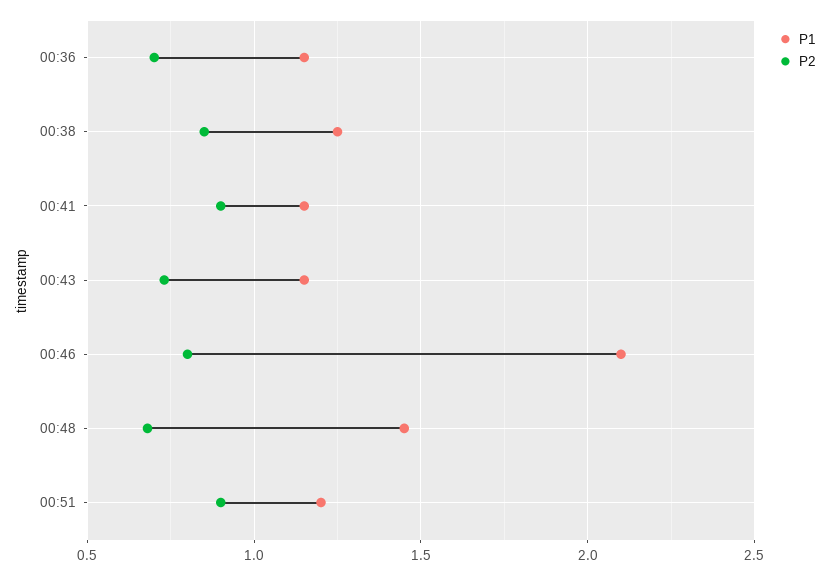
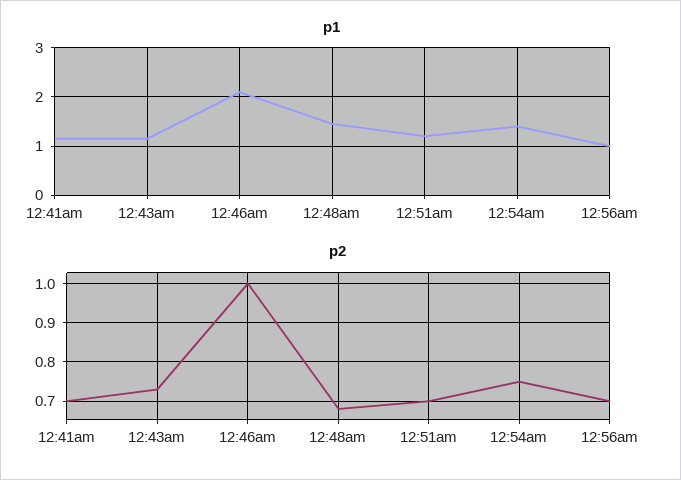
P1, 00:36: 1.15 -> none
P2, 00:36: 0.7 -> none
P1, 00:38: 1.25 -> none
P2, 00:38: 0.85 -> none
P2, 00:41: 0.9 -> 0.7
P2, 00:46: 0.8 -> 1
P2, 00:51: 0.9 -> 0.7
P1, 12:54am: none -> 1.4
P1, 12:56am: none -> 1
P2, 12:54am: none -> 0.75
P2, 12:56am: none -> 0.7

